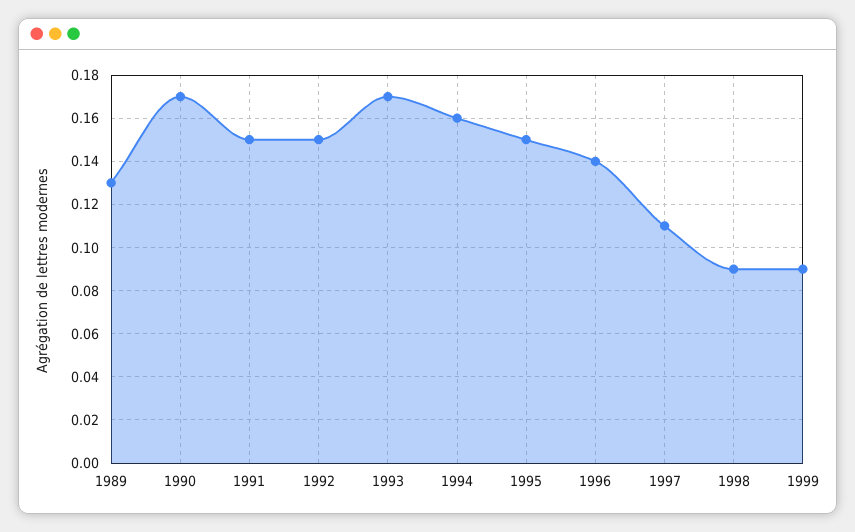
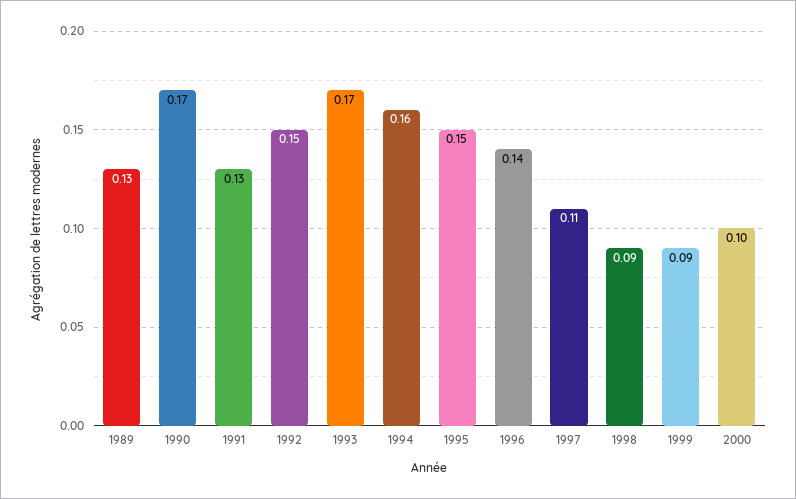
1991: 0.15 -> 0.13
2000: none -> 0.1

